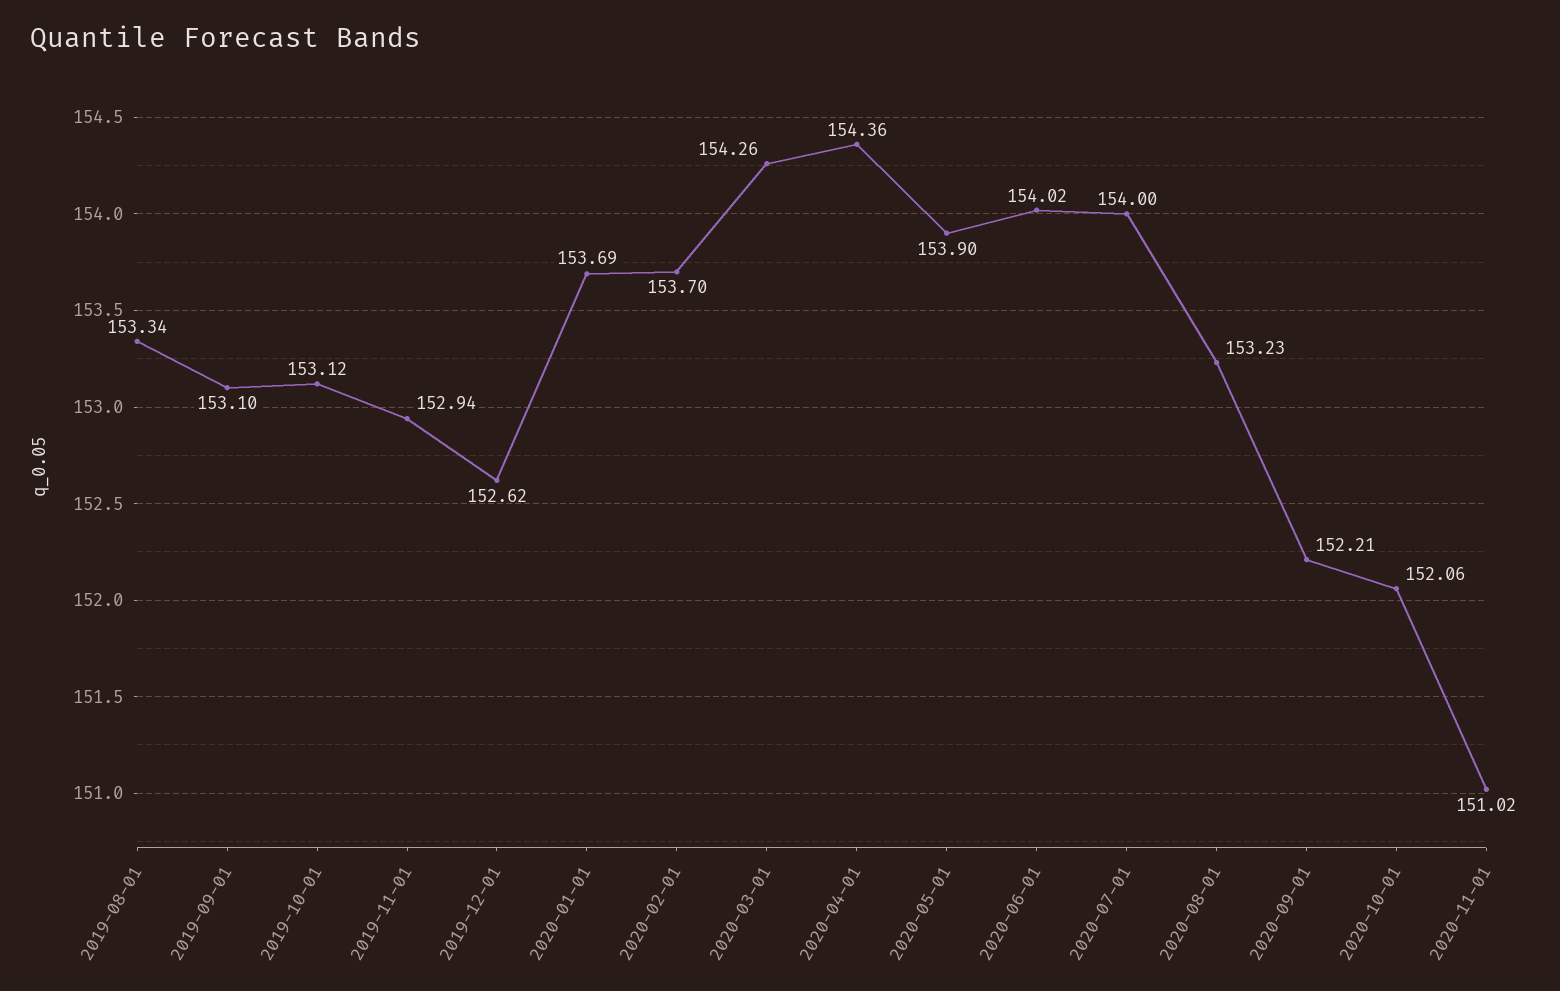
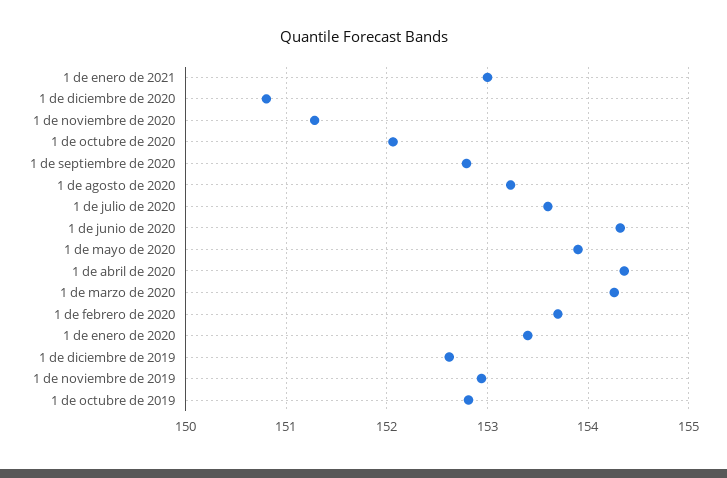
2019-08-01: 153.34 -> none
2019-09-01: 153.1 -> none
2019-10-01: 153.12 -> 152.8
2020-01-01: 153.69 -> 153.4
2020-06-01: 154.02 -> 154.3
2020-07-01: 154 -> 153.6
2020-09-01: 152.21 -> 152.8
2020-11-01: 151.02 -> 151.3
1 de enero de 2021: none -> 153
1 de diciembre de 2020: none -> 150.8

